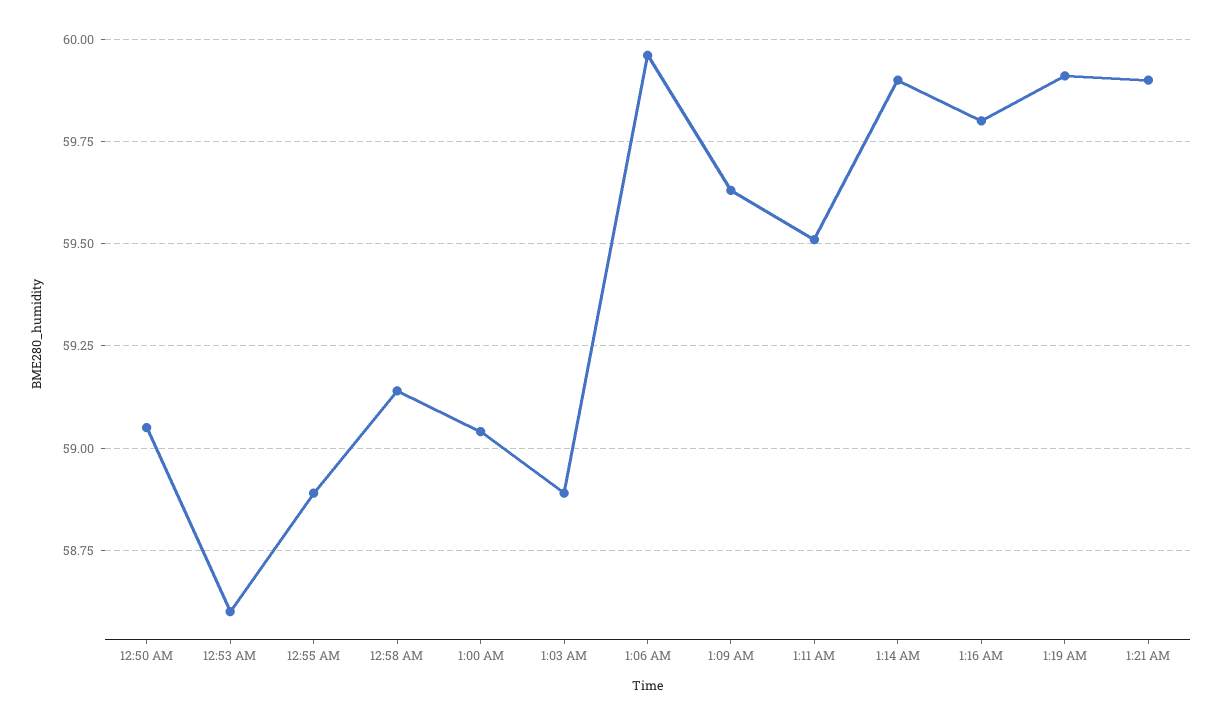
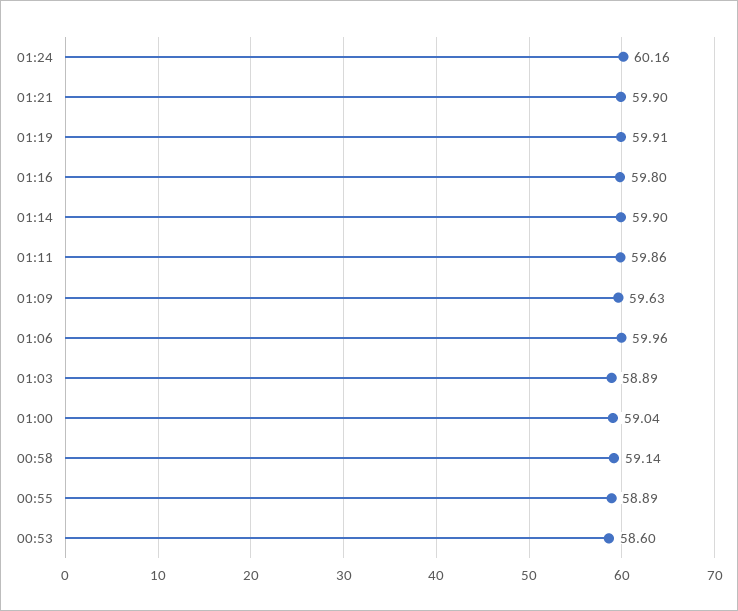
12:50 AM: 59.05 -> none
1:11 AM: 59.5 -> 59.86
01:24: none -> 60.16

